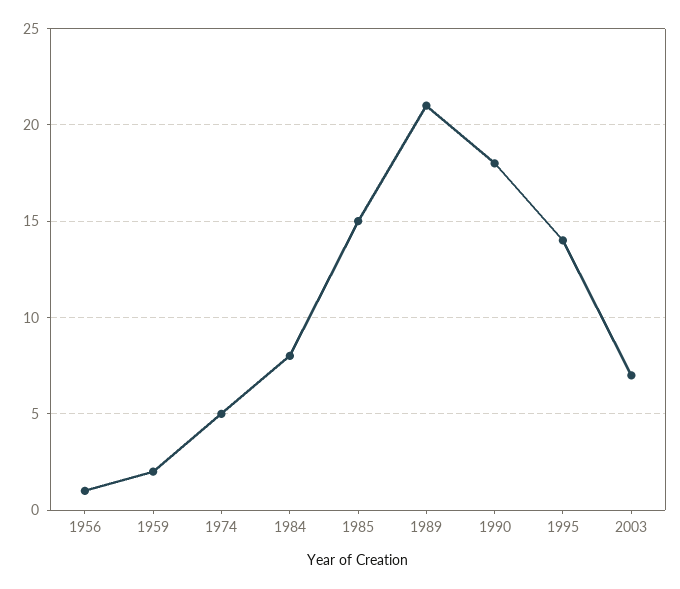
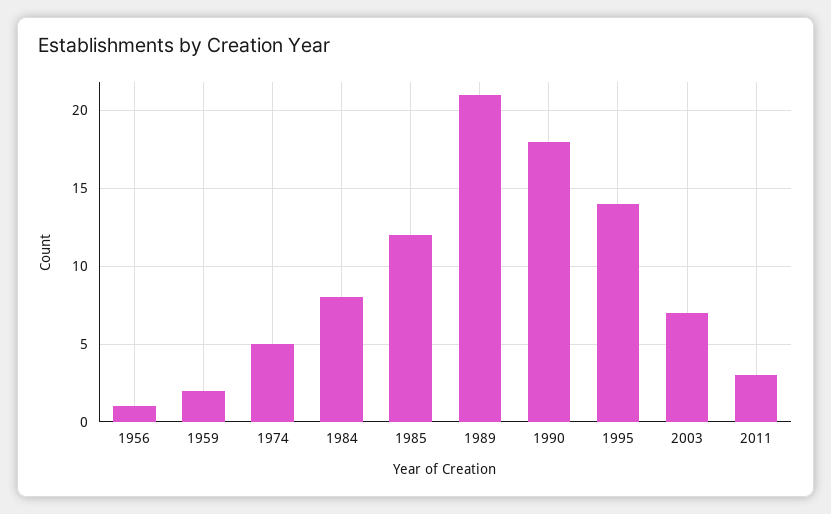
1985: 15 -> 12
2011: none -> 3

